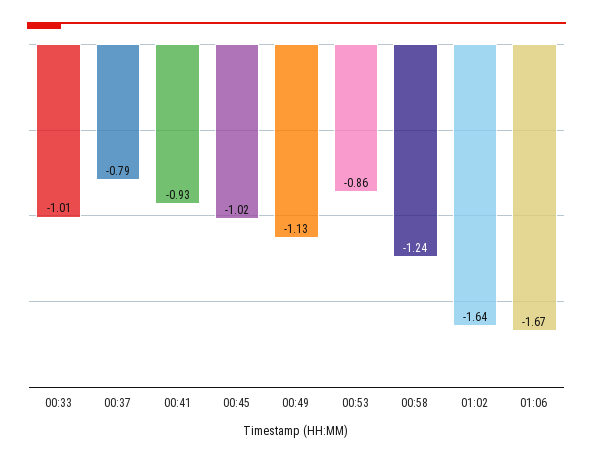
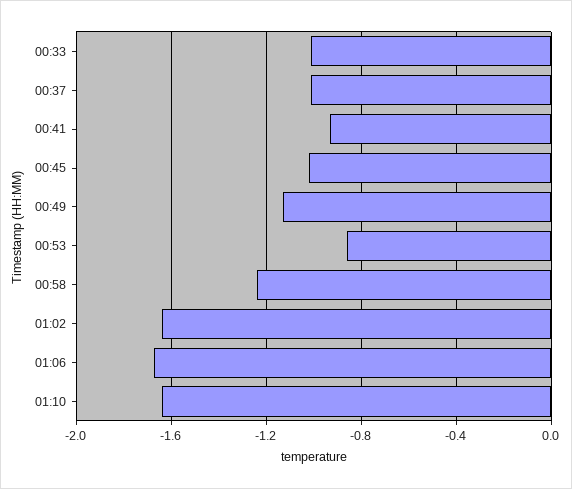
00:37: -0.79 -> -1
01:10: none -> -1.65

